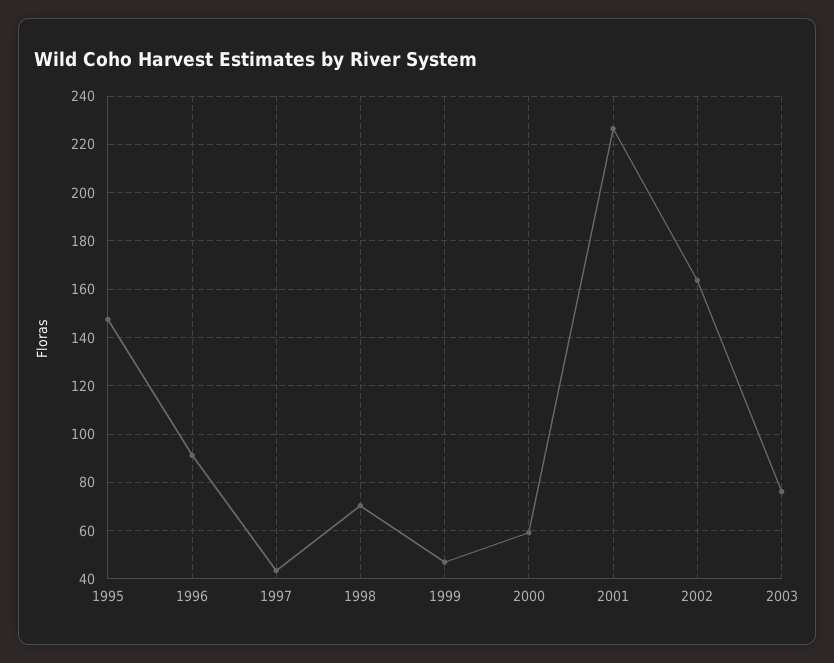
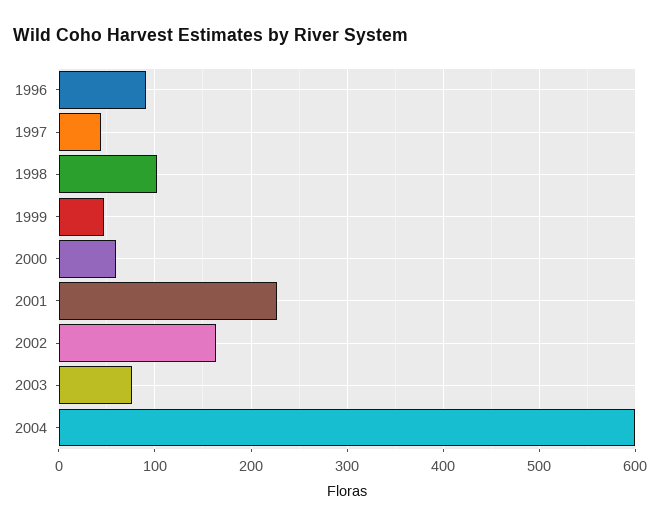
1995: 147.5 -> none
1998: 70 -> 100
2004: none -> 600

